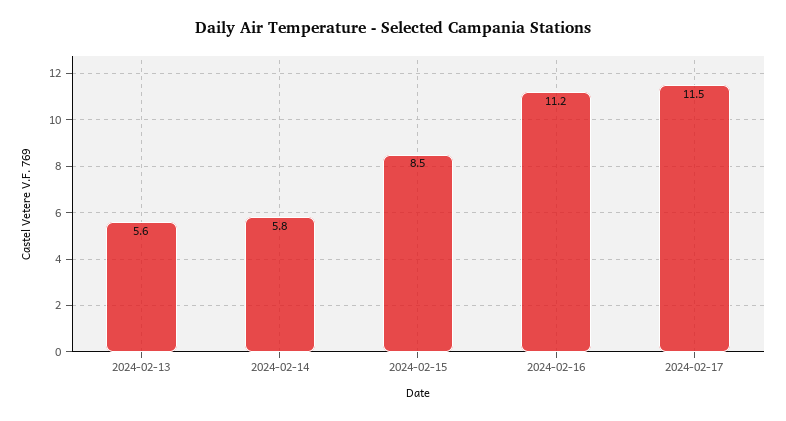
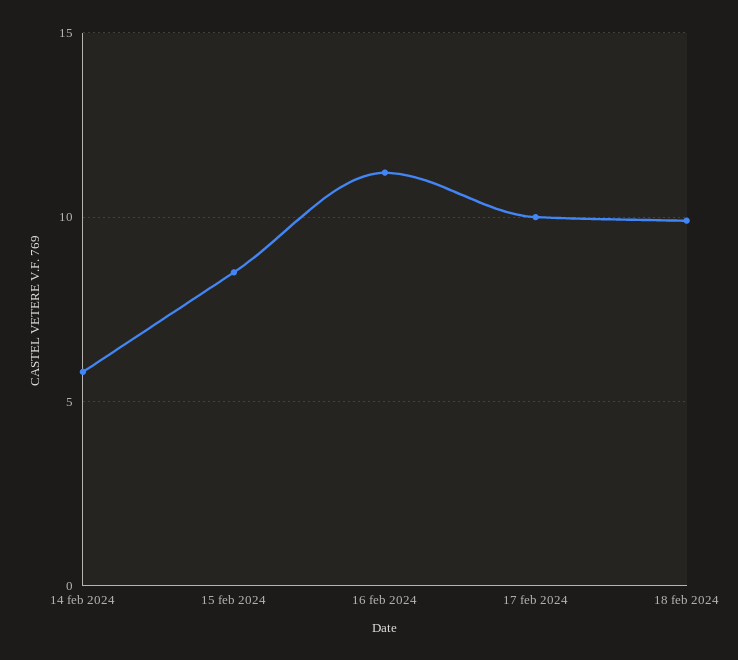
2024-02-13: 5.6 -> none
2024-02-17: 11.5 -> 10
18 feb 2024: none -> 10

